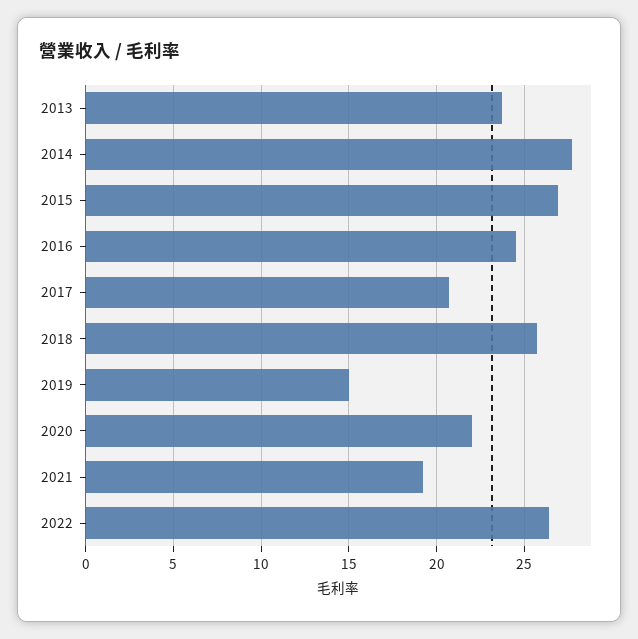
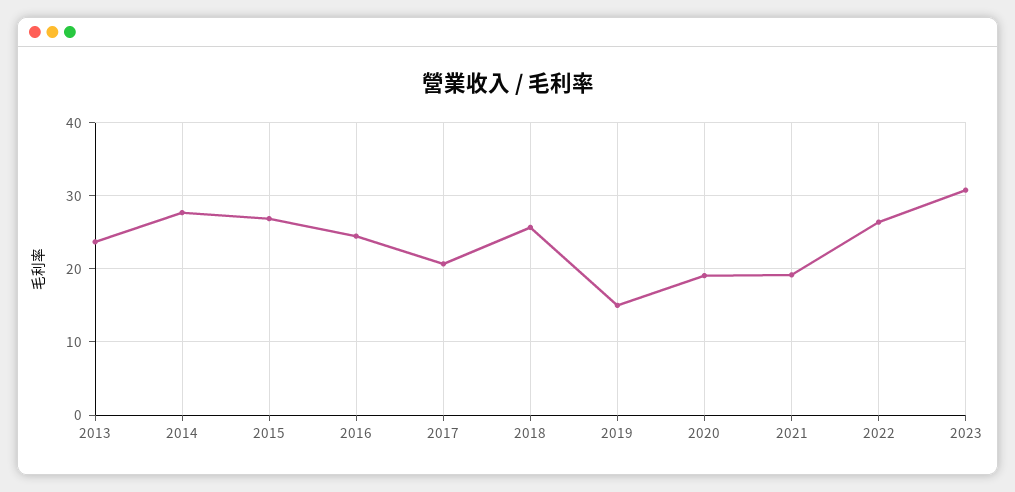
2020: 22 -> 19
2023: none -> 31

